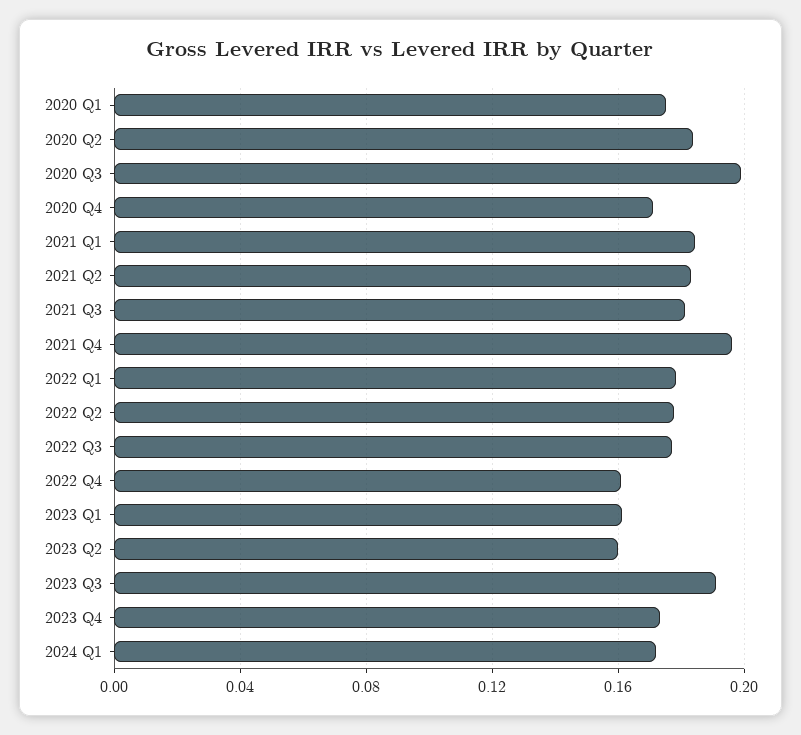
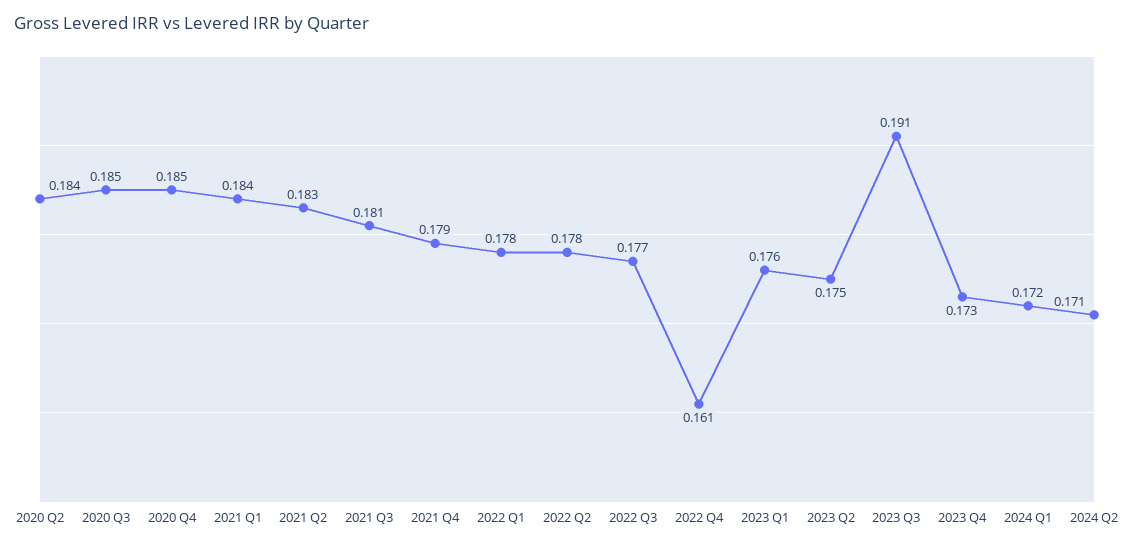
2020 Q1: 0.175 -> none
2020 Q3: 0.2 -> 0.185
2020 Q4: 0.17 -> 0.185
2021 Q4: 0.195 -> 0.179
2023 Q1: 0.16 -> 0.176
2023 Q2: 0.16 -> 0.175
2024 Q2: none -> 0.171

